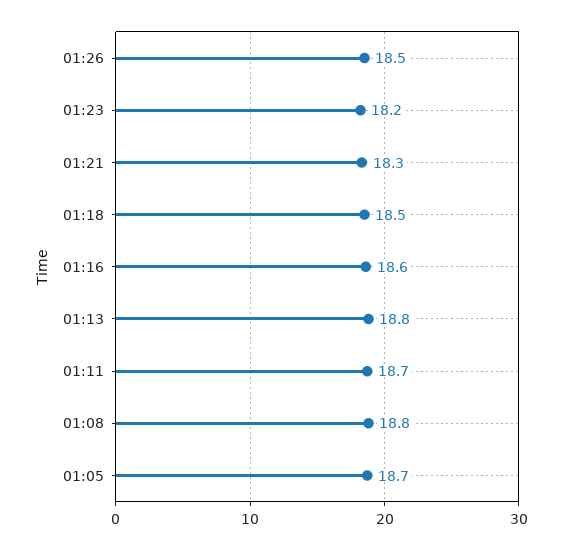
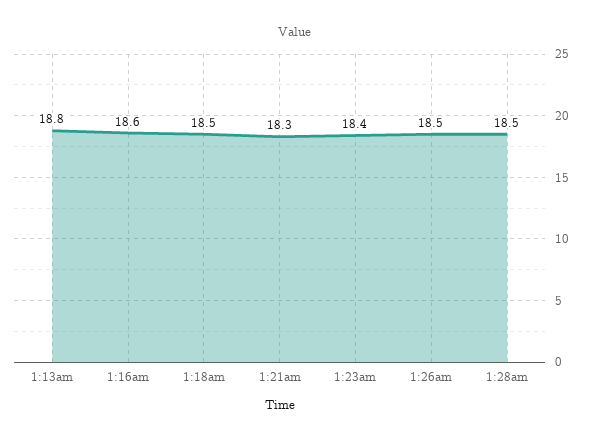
01:23: 18.2 -> 18.4
01:11: 18.7 -> none
01:08: 18.8 -> none
01:05: 18.7 -> none
1:28am: none -> 18.5

